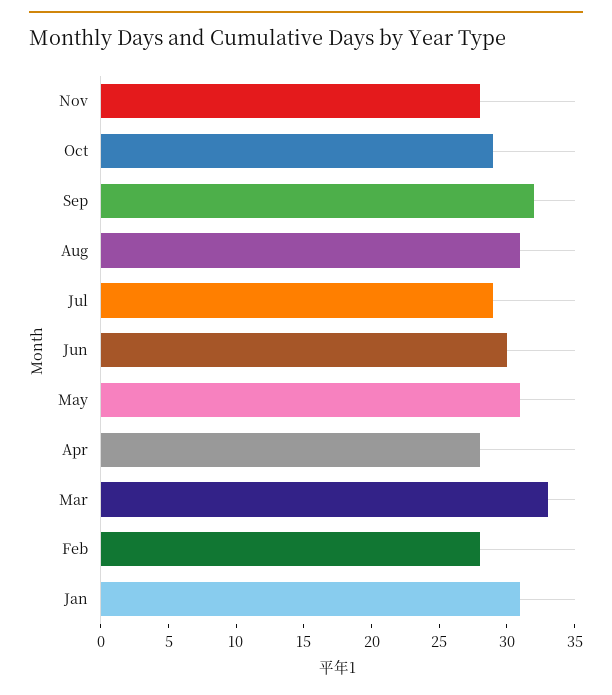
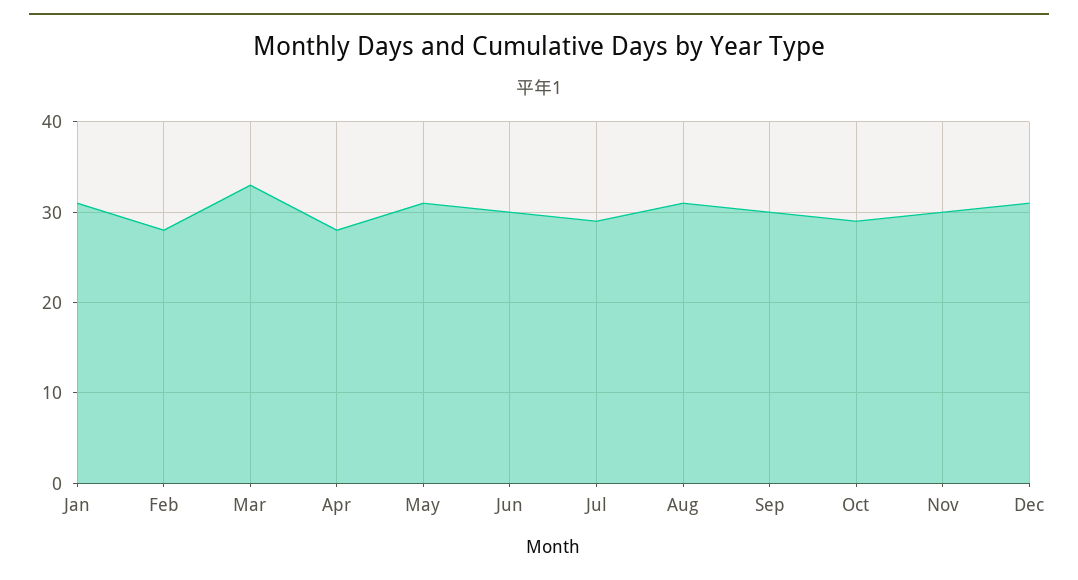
Nov: 28 -> 30
Sep: 32 -> 30
Dec: none -> 31

